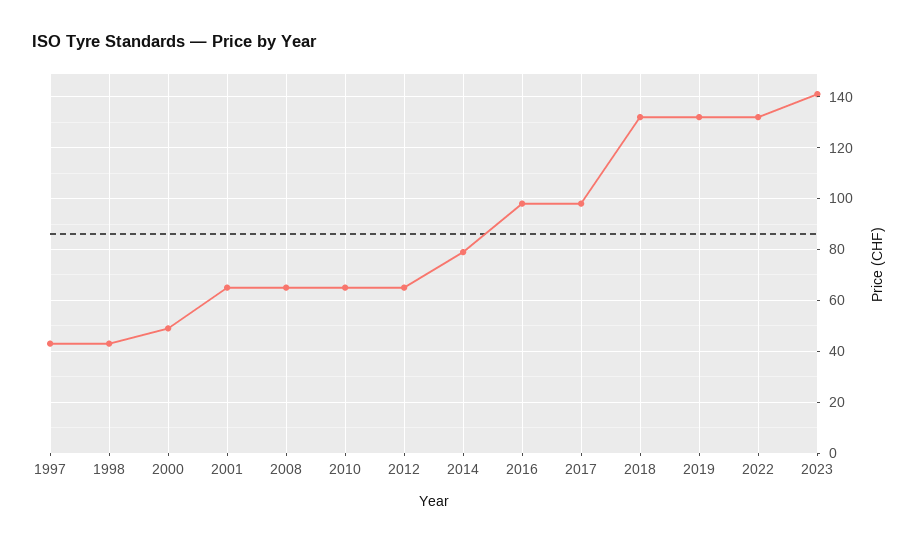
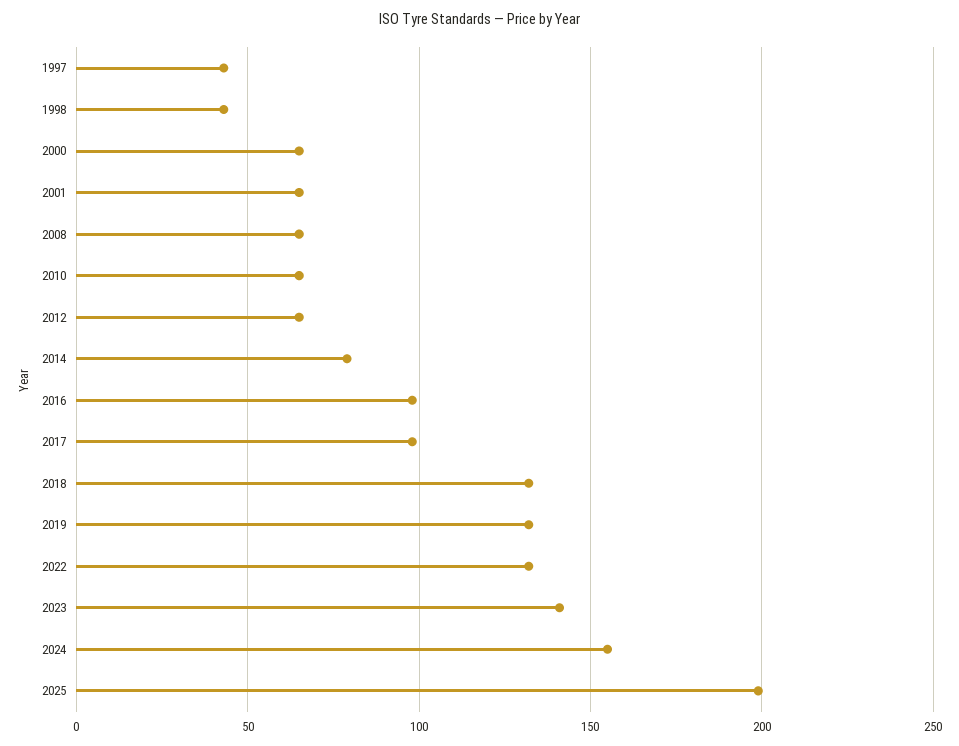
2000: 50 -> 65
2024: none -> 155
2025: none -> 200

